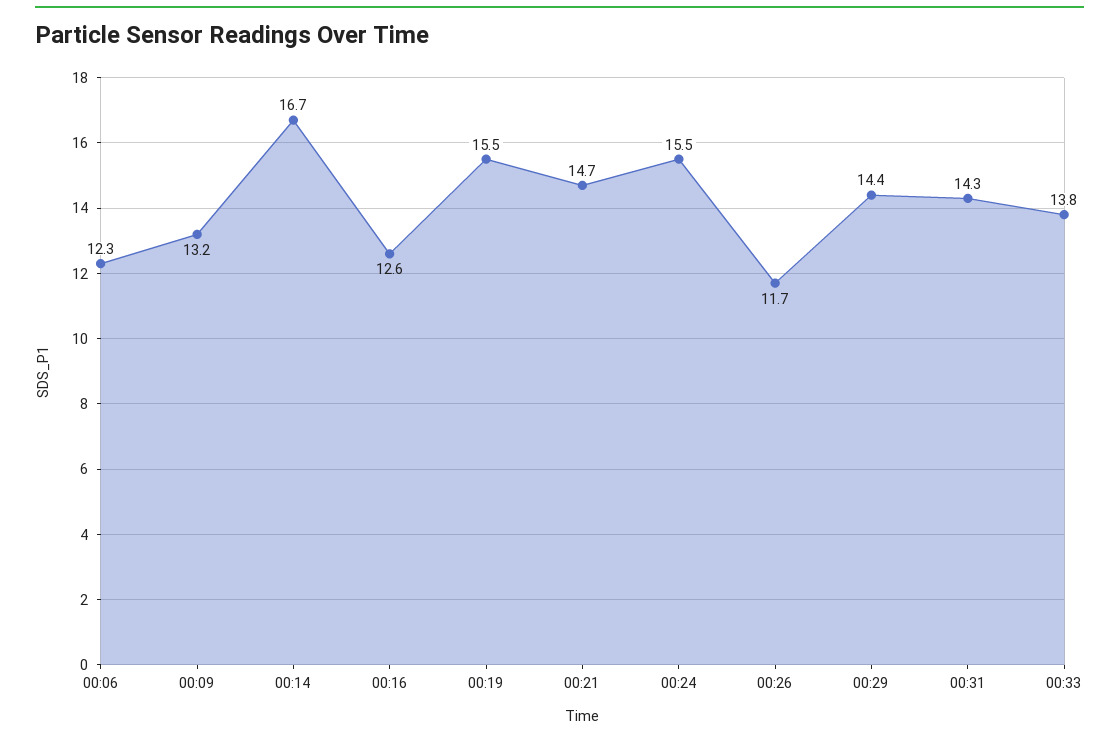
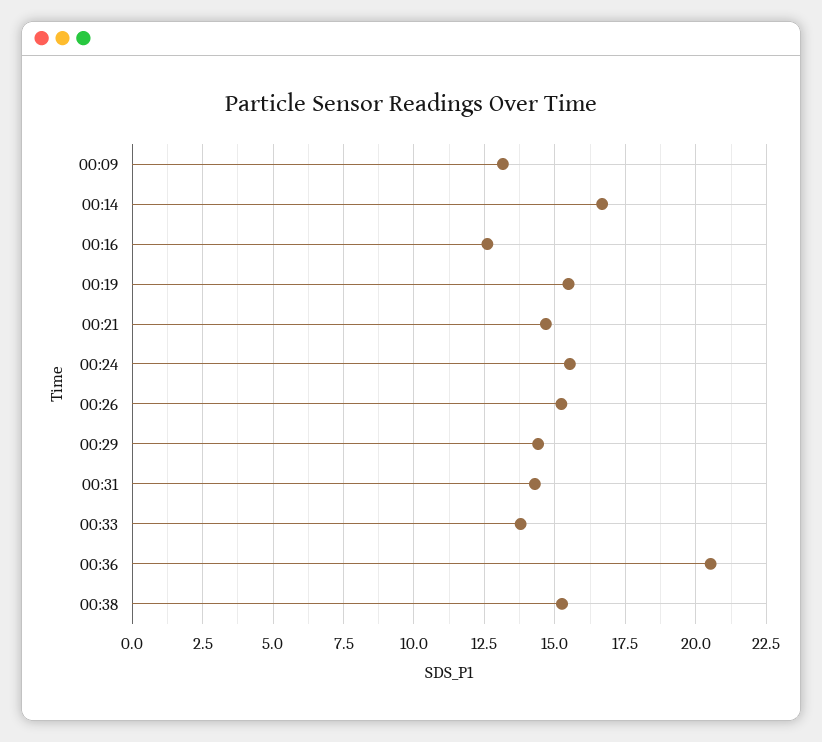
00:06: 12.3 -> none
00:26: 11.7 -> 15.25
00:36: none -> 20.5
00:38: none -> 15.25

